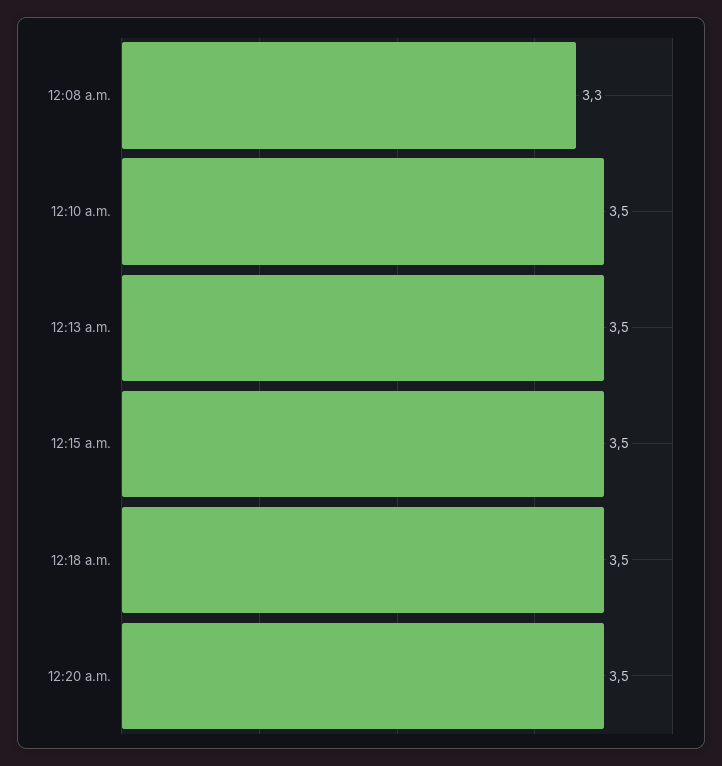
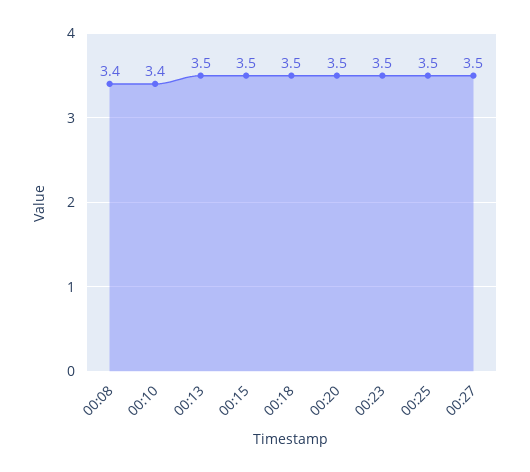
12:08 a.m.: 3.3 -> 3.4
12:10 a.m.: 3.5 -> 3.4
00:23: none -> 3.5
00:25: none -> 3.5
00:27: none -> 3.5

